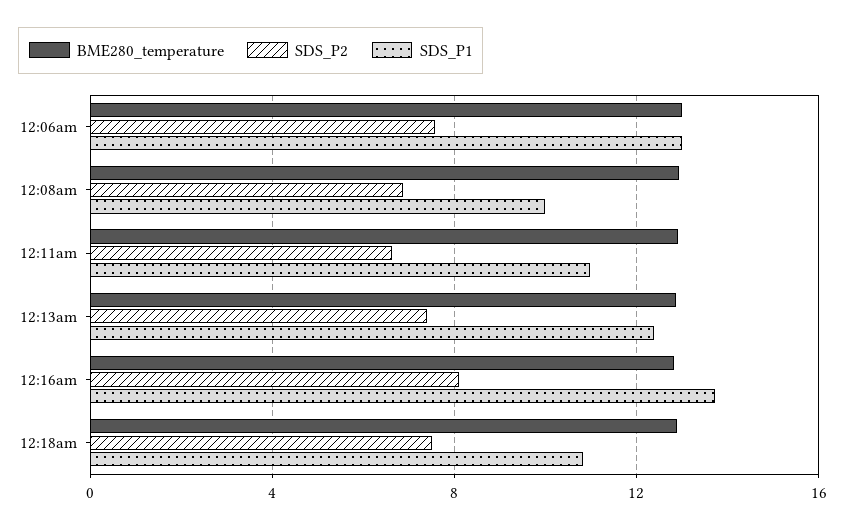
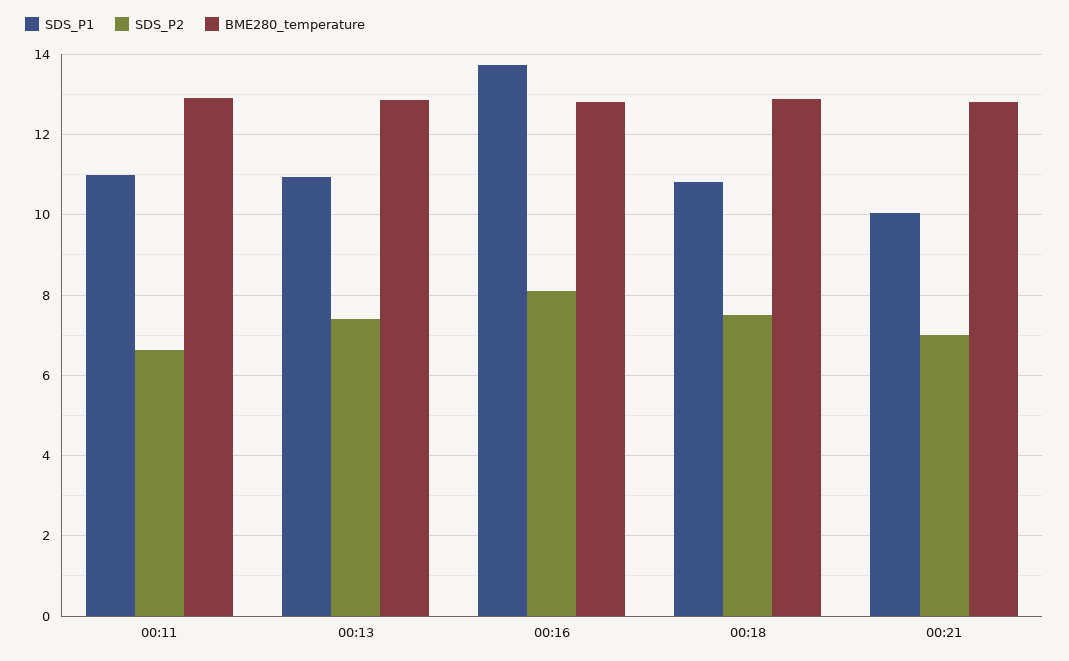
BME280_temperature, 12:06am: 13 -> none
SDS_P2, 12:06am: 7.5 -> none
SDS_P1, 12:06am: 13 -> none
BME280_temperature, 12:08am: 13 -> none
SDS_P2, 12:08am: 7 -> none
SDS_P1, 12:08am: 10 -> none
SDS_P1, 12:13am: 12.5 -> 11
SDS_P1, 00:21: none -> 10
SDS_P2, 00:21: none -> 7
BME280_temperature, 00:21: none -> 12.8

